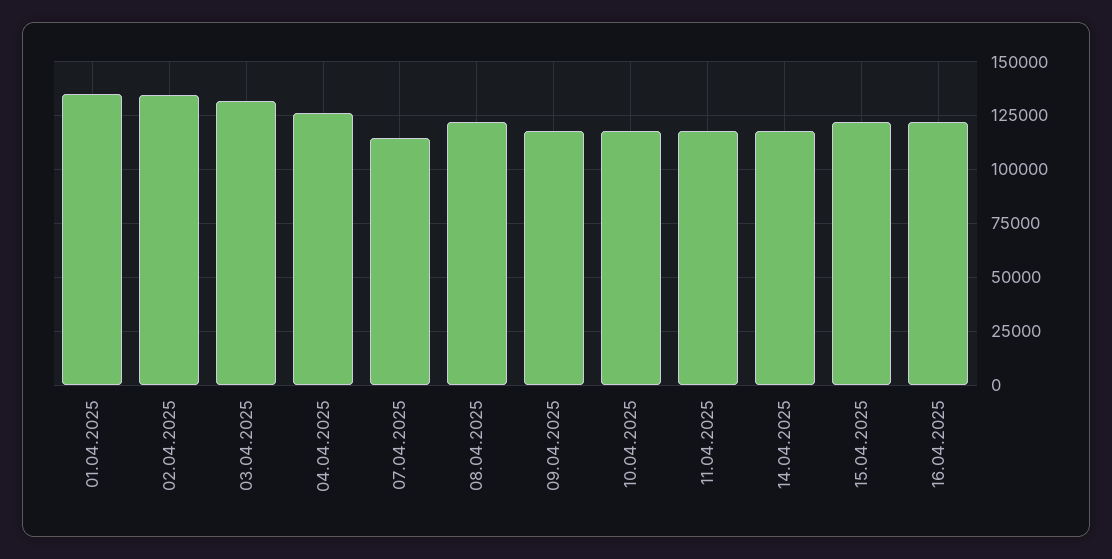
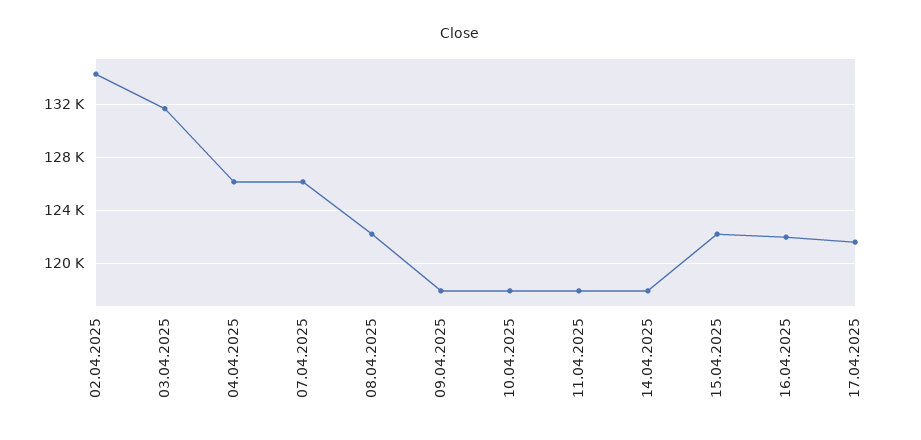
01.04.2025: 135000 -> none
07.04.2025: 115000 -> 126000
17.04.2025: none -> 121500

